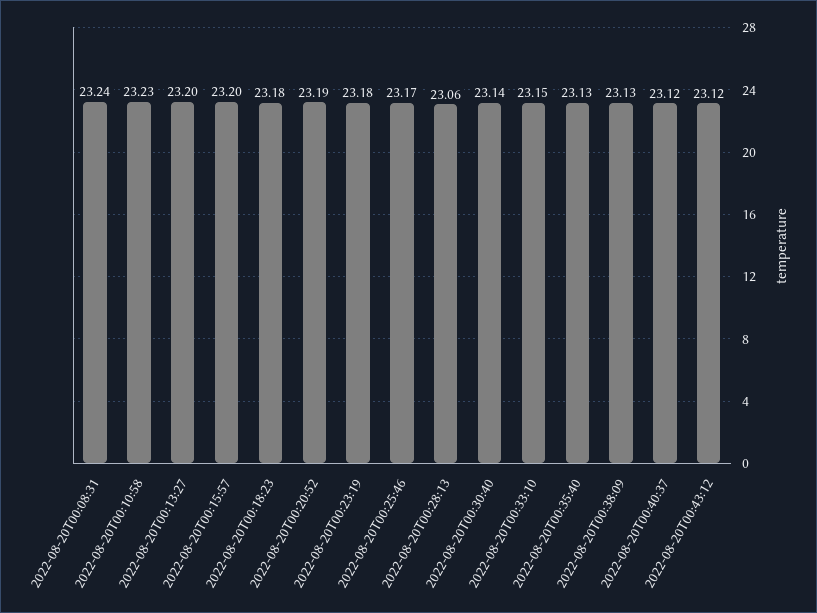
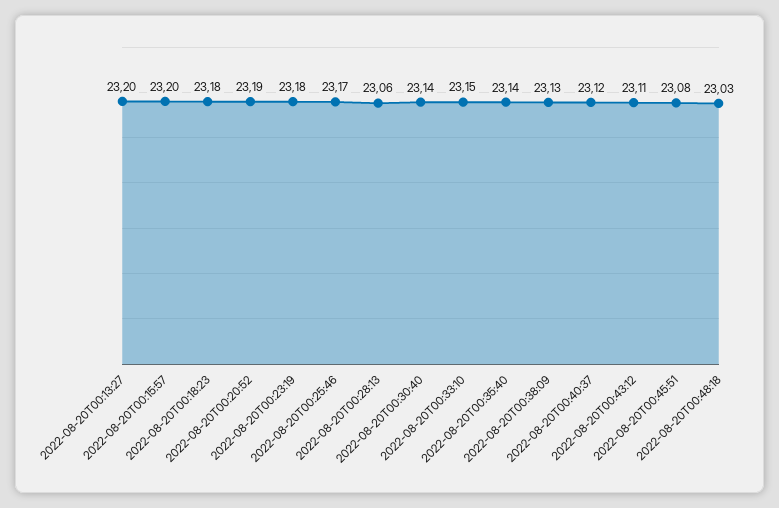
2022-08-20T00:08:31: 23.24 -> none
2022-08-20T00:10:58: 23.23 -> none
2022-08-20T00:35:40: 23.13 -> 23.14
2022-08-20T00:43:12: 23.12 -> 23.11
2022-08-20T00:45:51: none -> 23.08
2022-08-20T00:48:18: none -> 23.03

